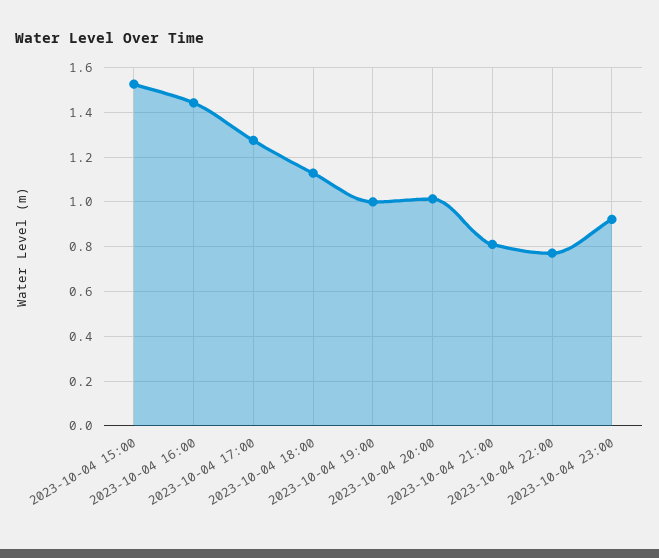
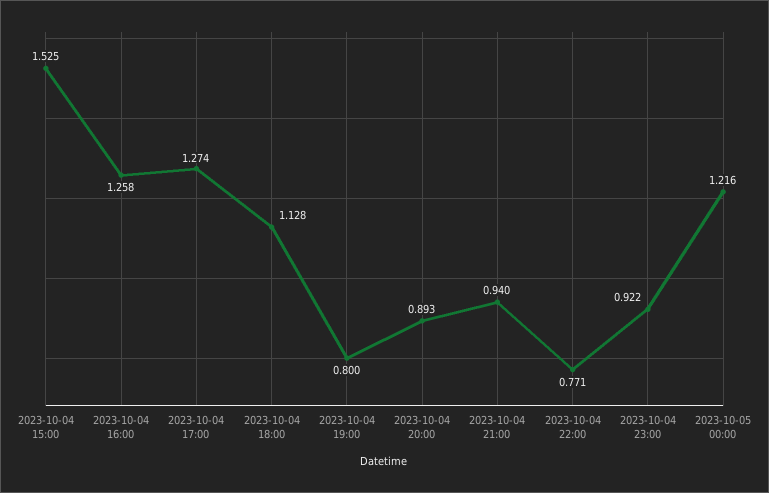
2023-10-04 16:00: 1.45 -> 1.258
2023-10-04 19:00: 1 -> 0.8
2023-10-04 20:00: 1 -> 0.893
2023-10-04 21:00: 0.8 -> 0.94
2023-10-05 00:00: none -> 1.216

